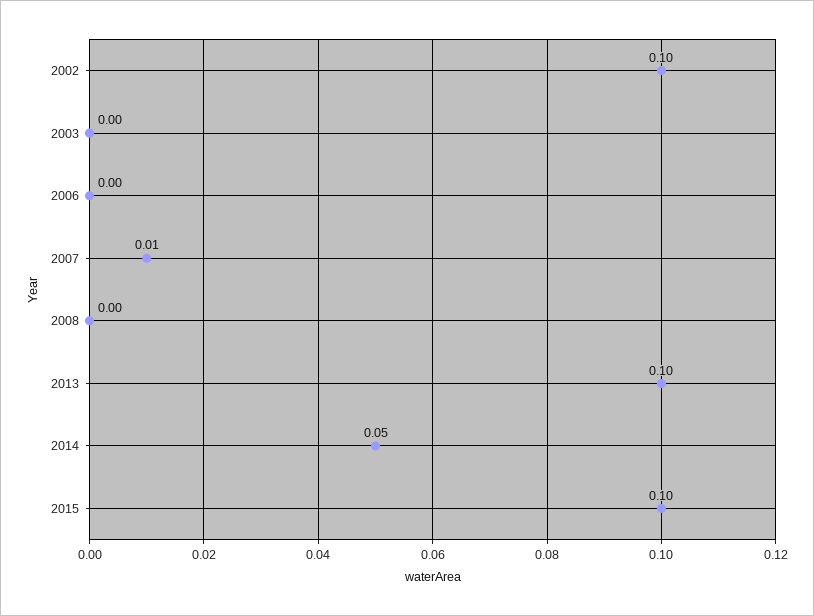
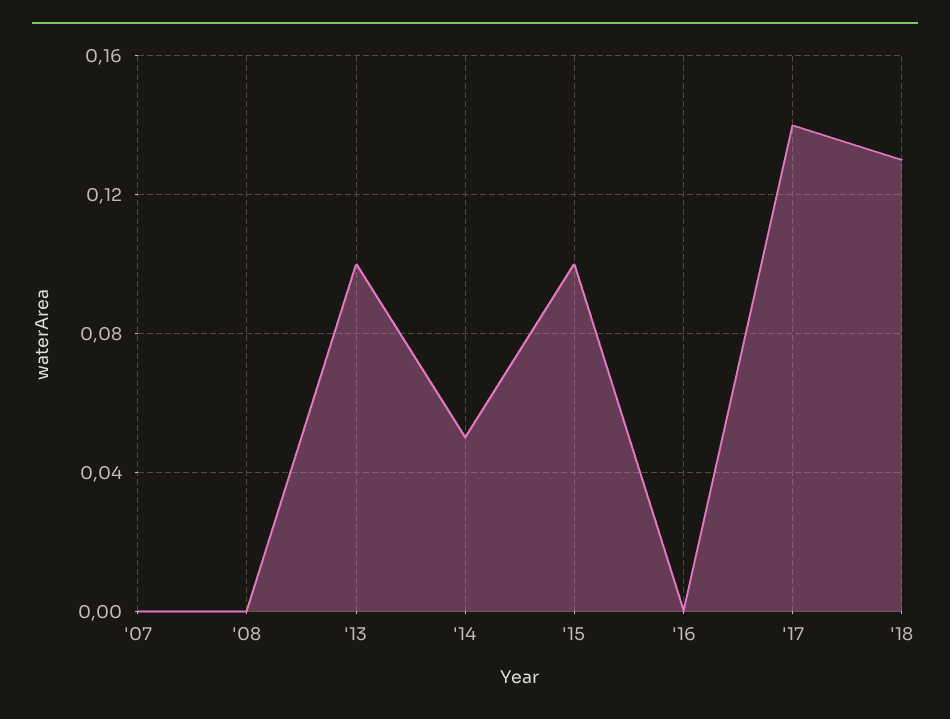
2002: 0.1 -> none
2003: 0 -> none
2006: 0 -> none
2007: 0.01 -> 0
'16: none -> 0
'17: none -> 0.14
'18: none -> 0.13

